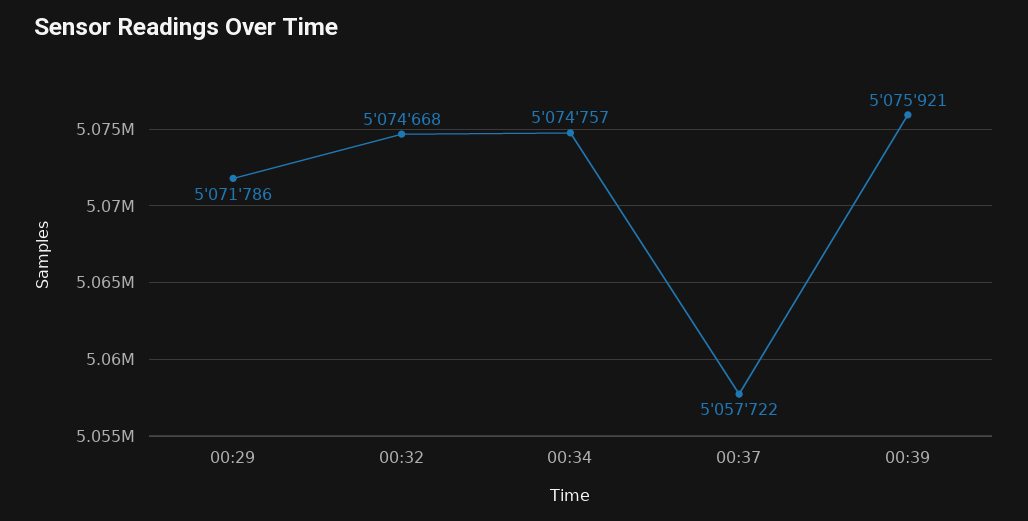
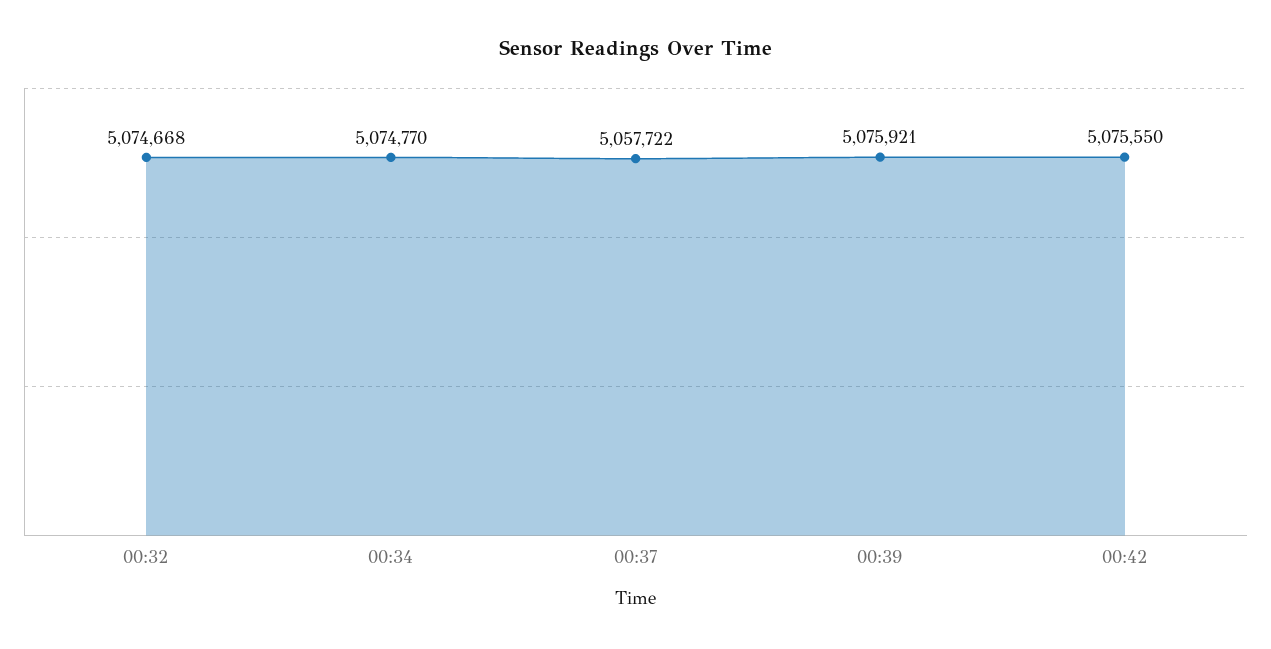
00:29: 5071786 -> none
00:34: 5074757 -> 5074770
00:42: none -> 5075550

